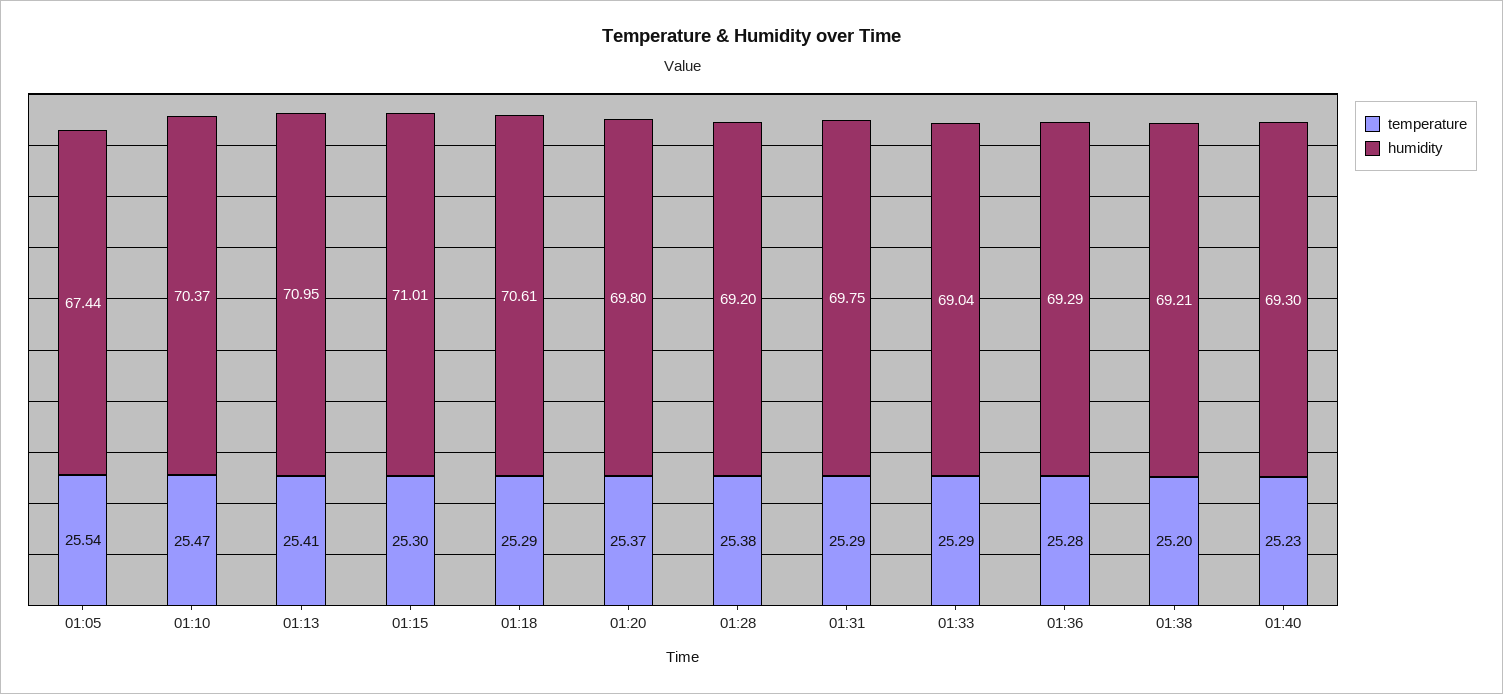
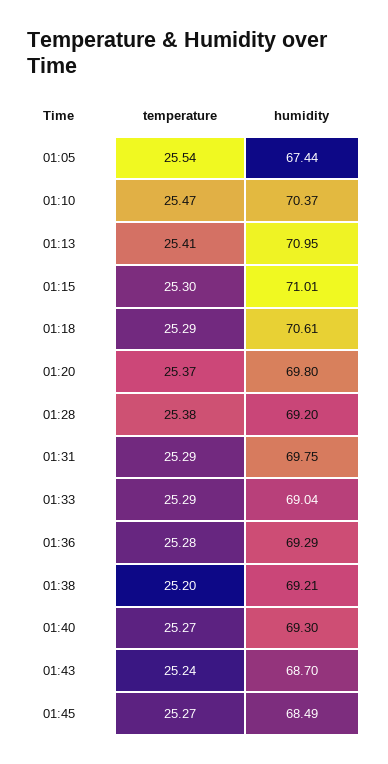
temperature, 01:40: 25.23 -> 25.27
temperature, 01:43: none -> 25.24
humidity, 01:43: none -> 68.7
temperature, 01:45: none -> 25.27
humidity, 01:45: none -> 68.49

